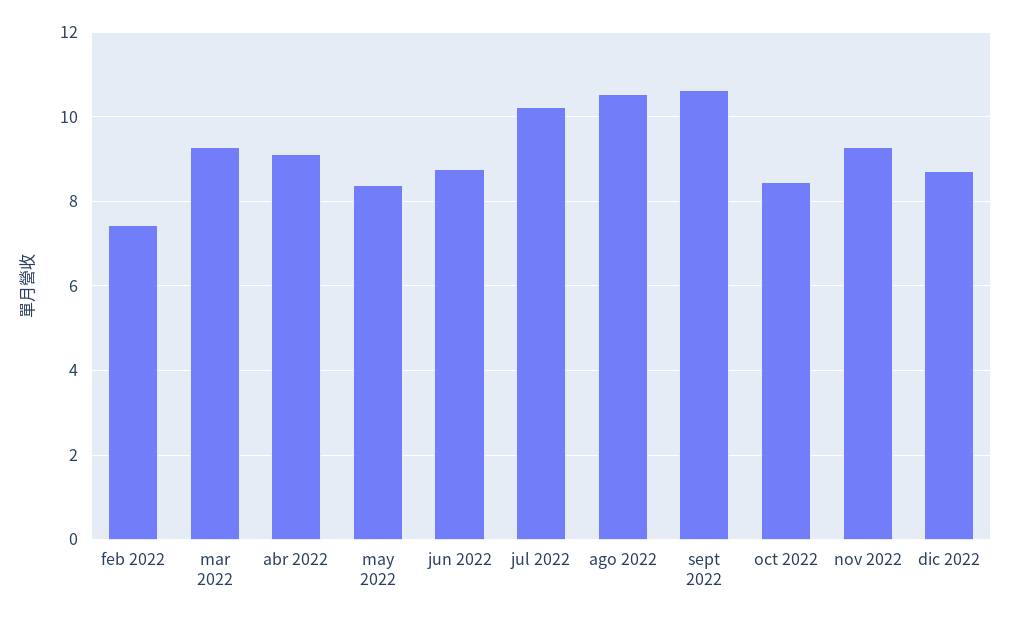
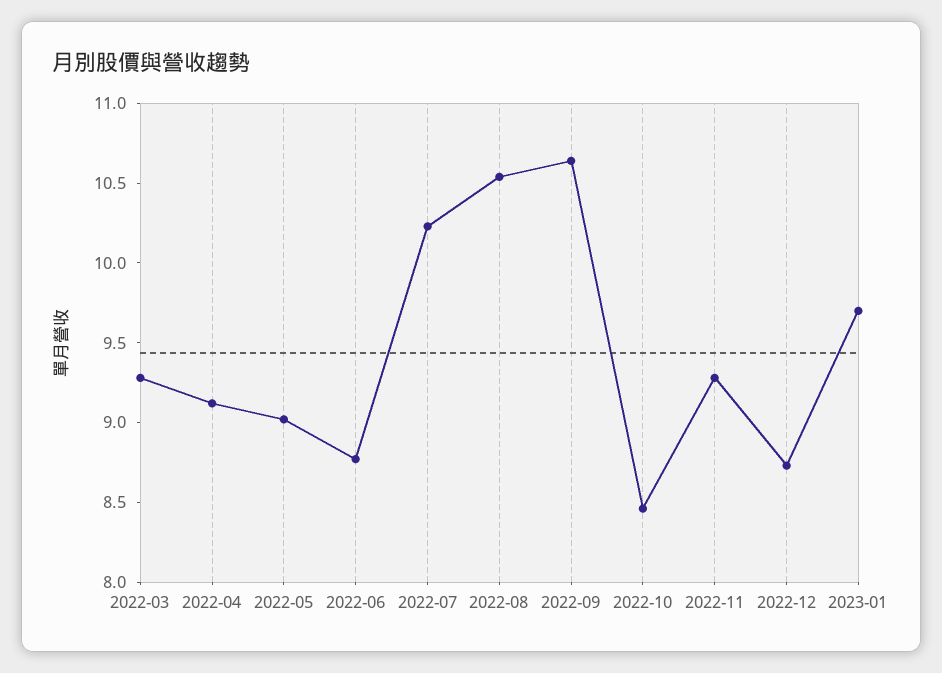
feb 2022: 7.4 -> none
may 2022: 8.4 -> 9
2023-01: none -> 9.7

